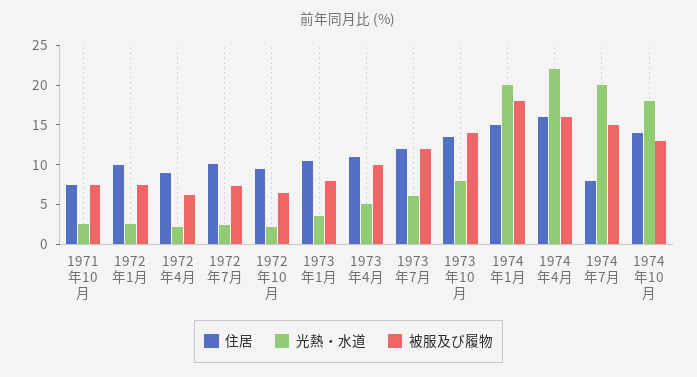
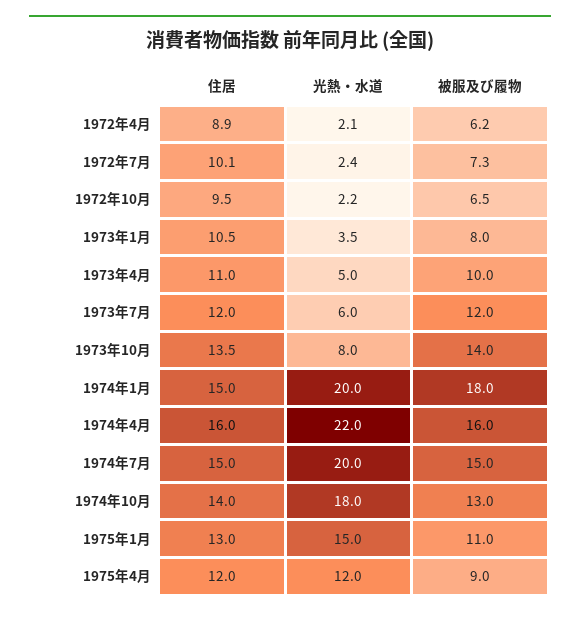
住居, 1971年10月: 7.5 -> none
光熱・水道, 1971年10月: 2.5 -> none
被服及び履物, 1971年10月: 7.5 -> none
住居, 1972年1月: 10 -> none
光熱・水道, 1972年1月: 2.5 -> none
被服及び履物, 1972年1月: 7.5 -> none
住居, 1974年7月: 7.5 -> 15
住居, 1975年1月: none -> 13
光熱・水道, 1975年1月: none -> 15
被服及び履物, 1975年1月: none -> 11
住居, 1975年4月: none -> 12
光熱・水道, 1975年4月: none -> 12
被服及び履物, 1975年4月: none -> 9

